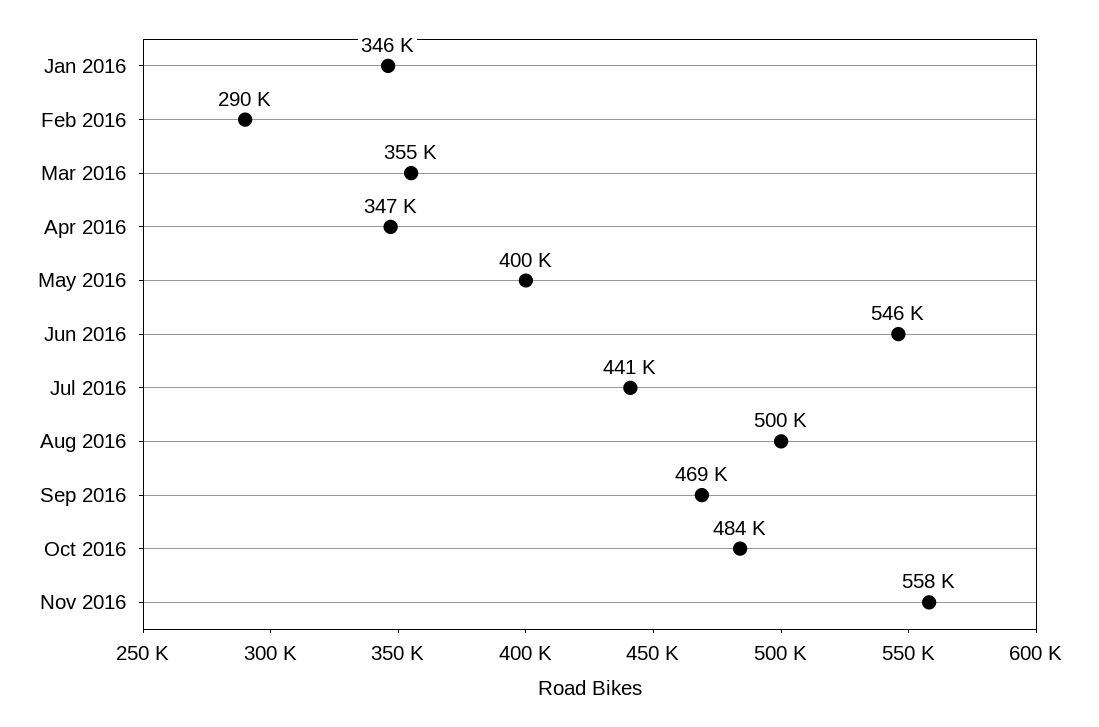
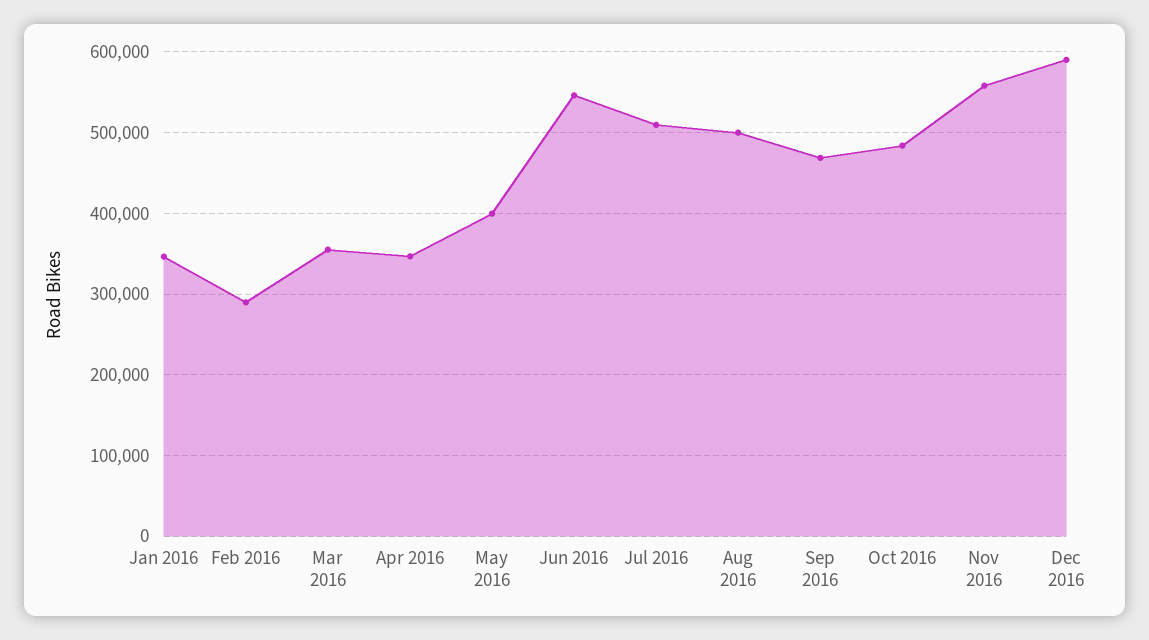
Jul 2016: 441000 -> 510000
Dec 2016: none -> 590000

